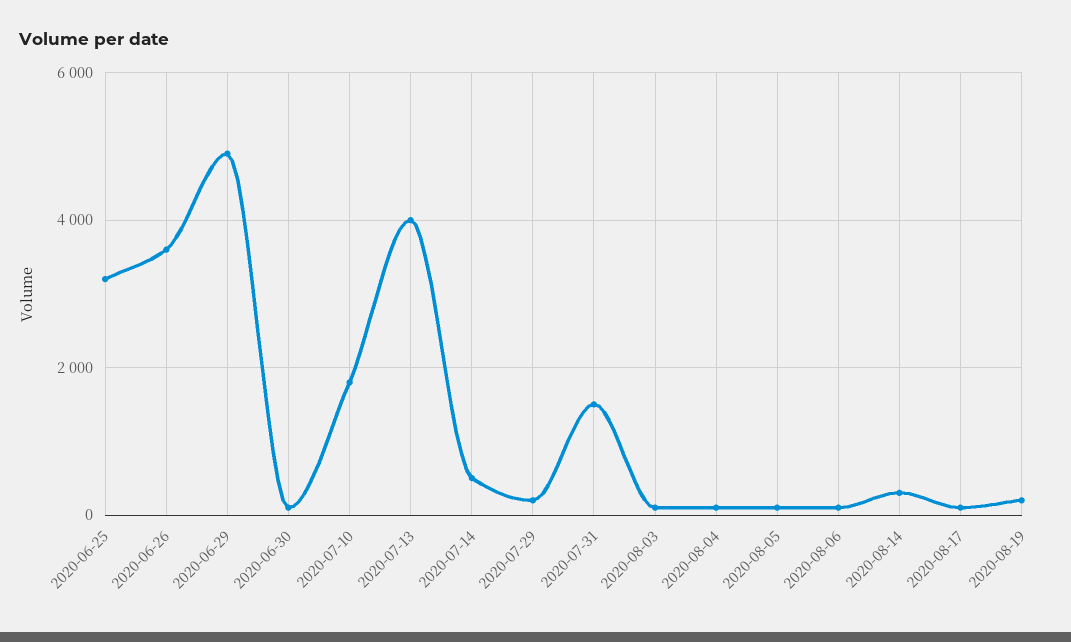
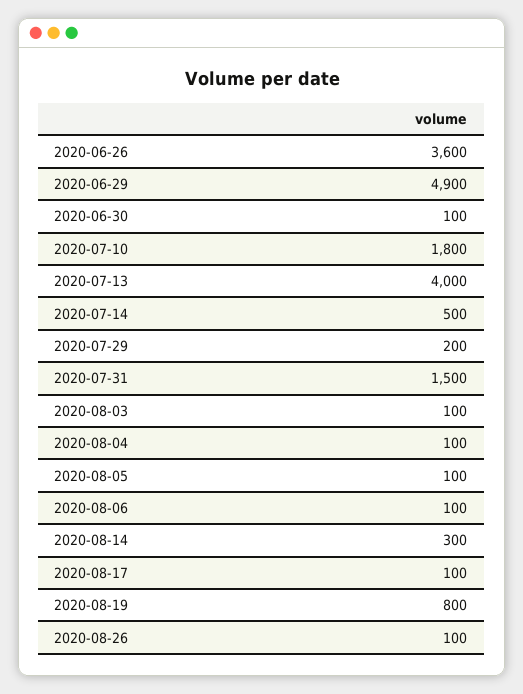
2020-06-25: 3200 -> none
2020-08-19: 200 -> 800
2020-08-26: none -> 100

